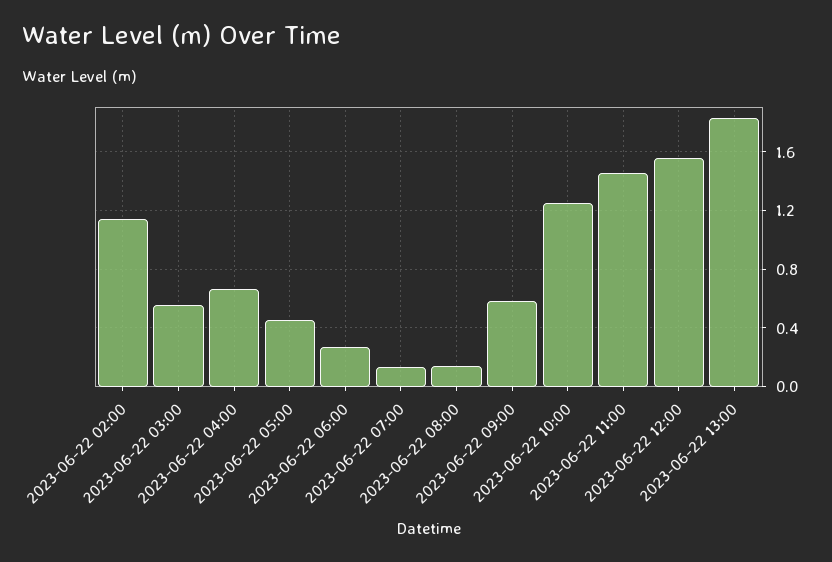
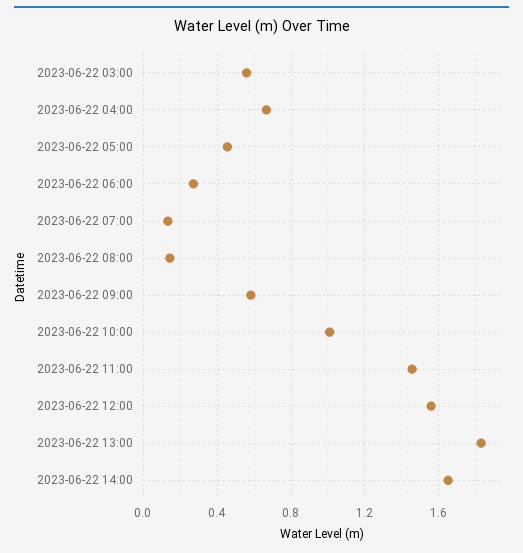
2023-06-22 02:00: 1.15 -> none
2023-06-22 10:00: 1.25 -> 1
2023-06-22 14:00: none -> 1.65

